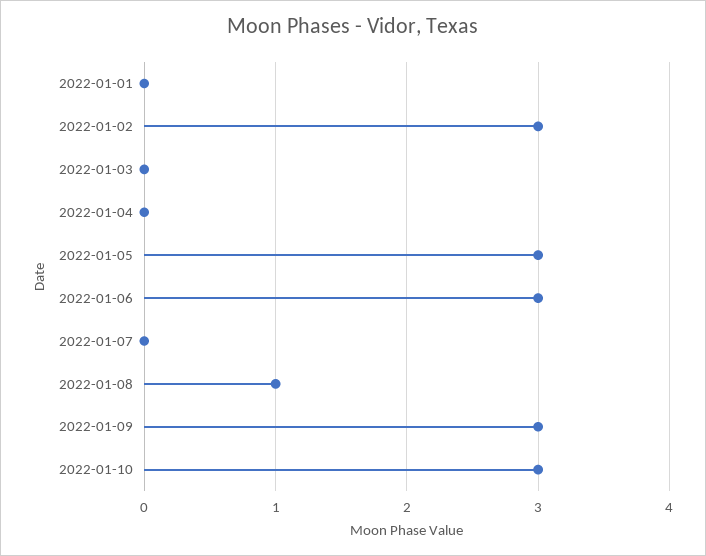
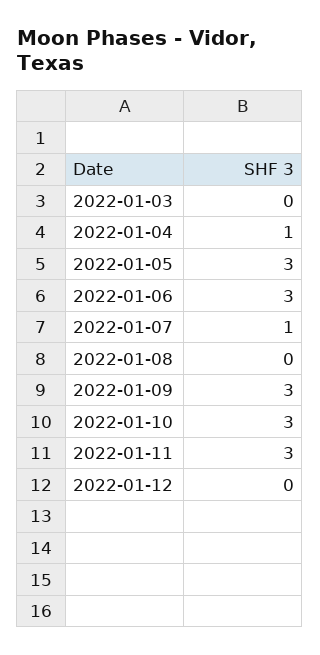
2022-01-01: 0 -> none
2022-01-02: 3 -> none
2022-01-04: 0 -> 1
2022-01-07: 0 -> 1
2022-01-08: 1 -> 0
2022-01-11: none -> 3
2022-01-12: none -> 0

